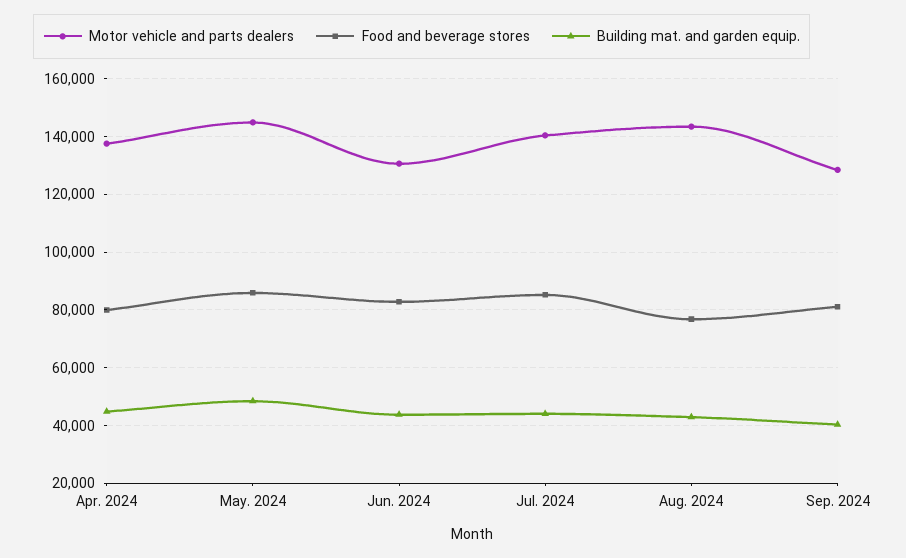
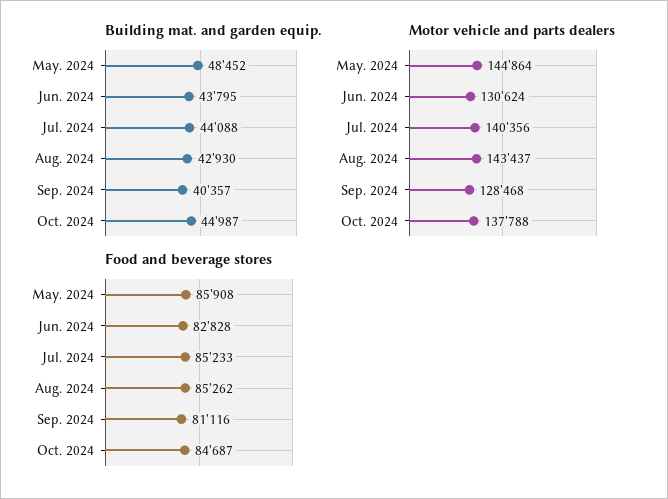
Motor vehicle and parts dealers, Apr. 2024: 137500 -> none
Food and beverage stores, Apr. 2024: 80000 -> none
Building mat. and garden equip., Apr. 2024: 45000 -> none
Food and beverage stores, Aug. 2024: 77500 -> 85262
Building mat. and garden equip., Oct. 2024: none -> 44987
Motor vehicle and parts dealers, Oct. 2024: none -> 137788
Food and beverage stores, Oct. 2024: none -> 84687

